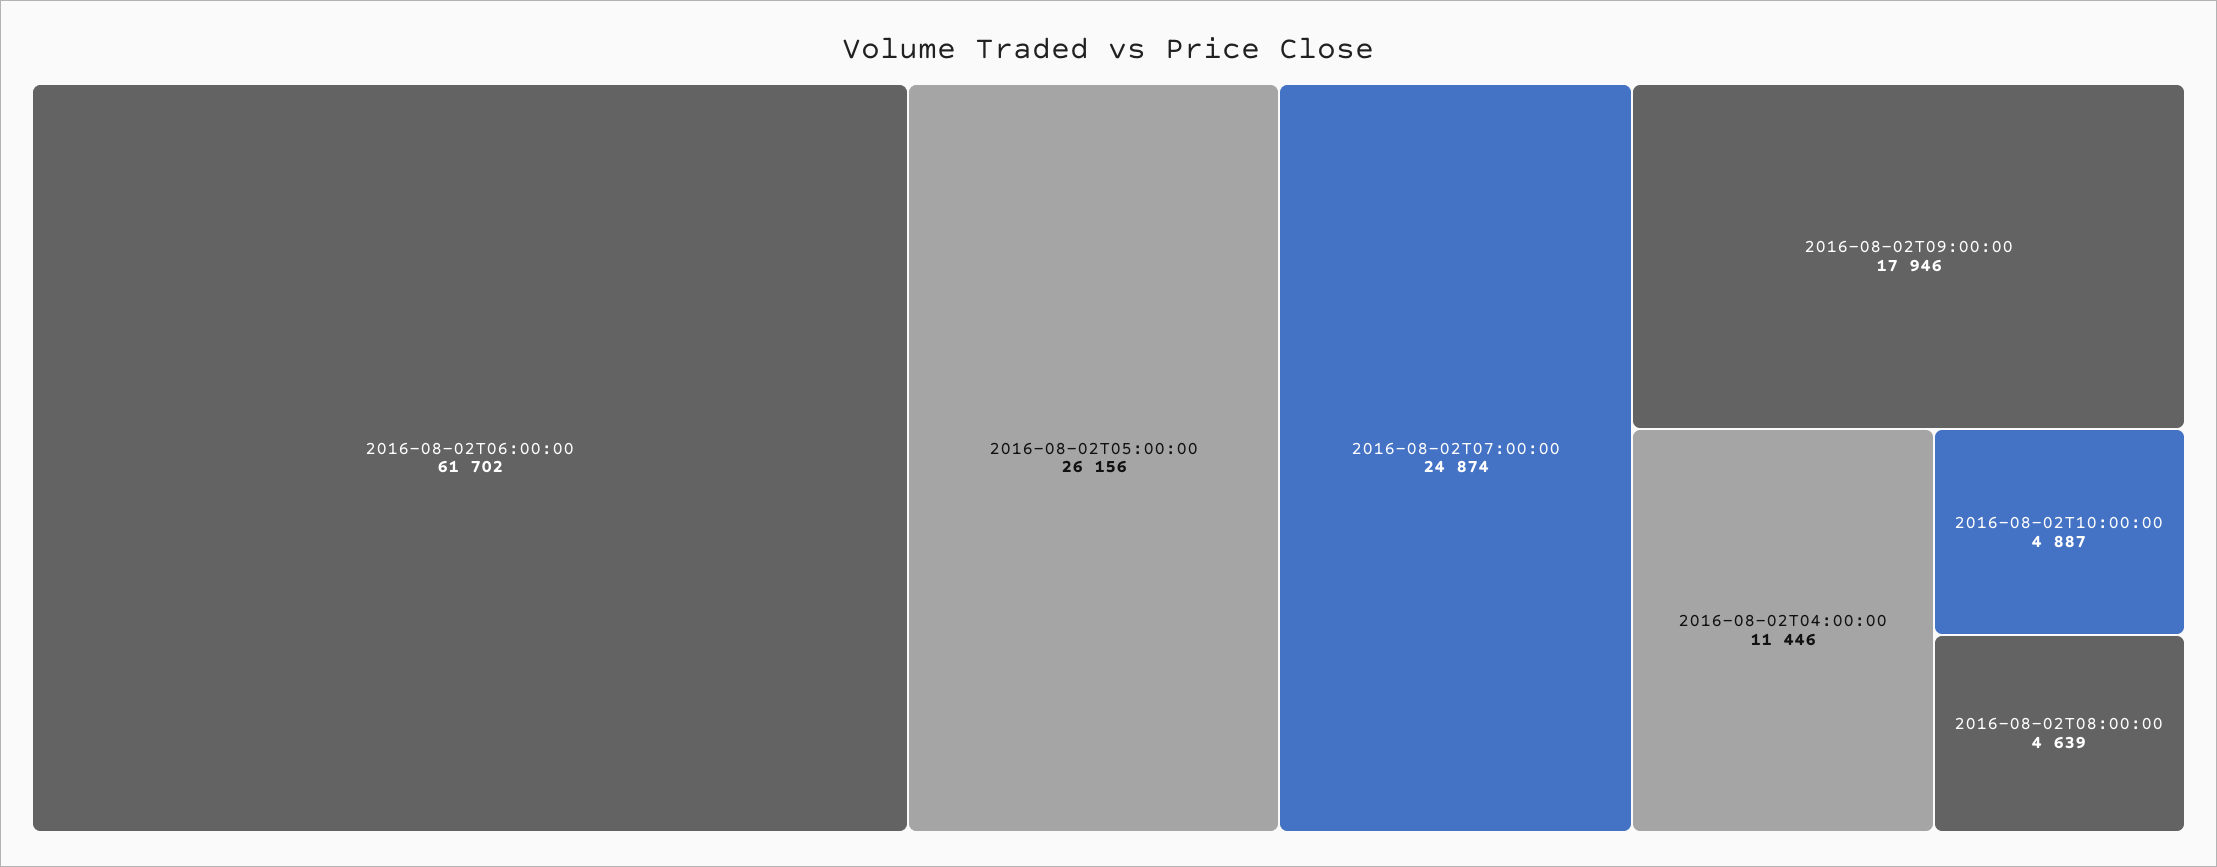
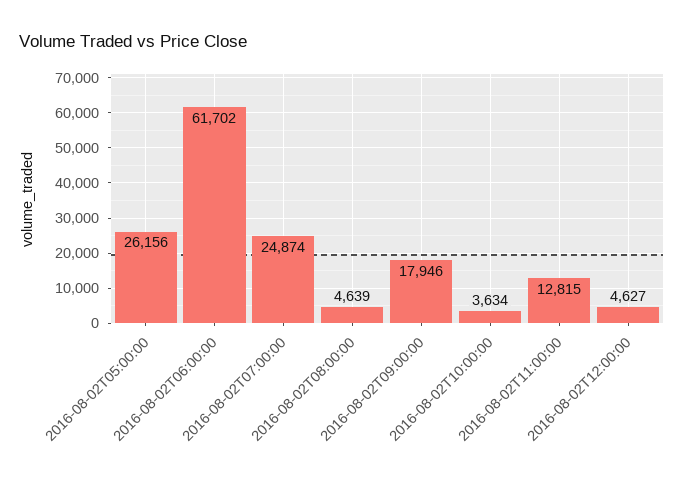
2016-08-02T04:00:00: 11446 -> none
2016-08-02T10:00:00: 4887 -> 3634
2016-08-02T11:00:00: none -> 12815
2016-08-02T12:00:00: none -> 4627

